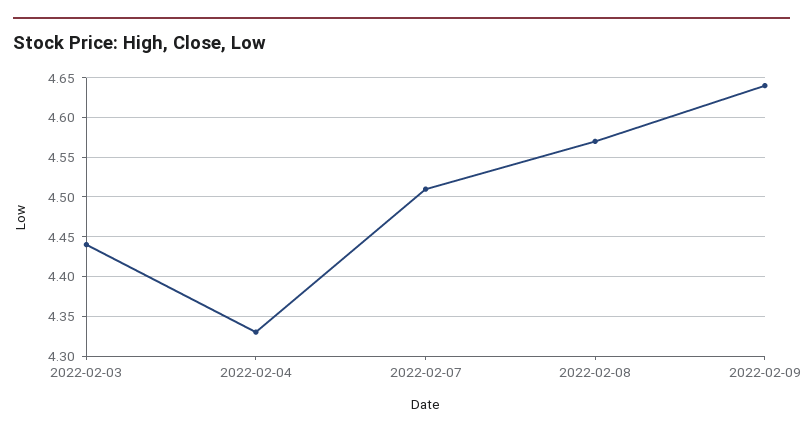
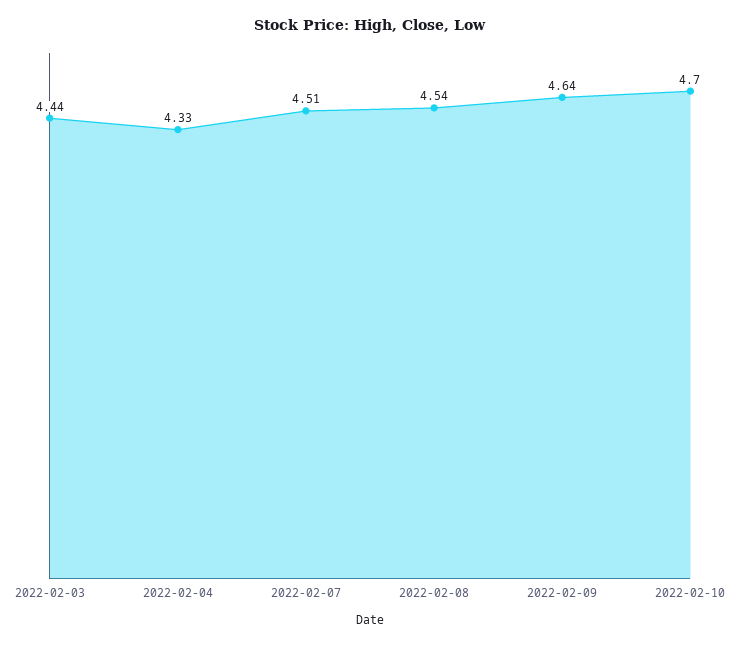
2022-02-08: 4.57 -> 4.54
2022-02-10: none -> 4.7

